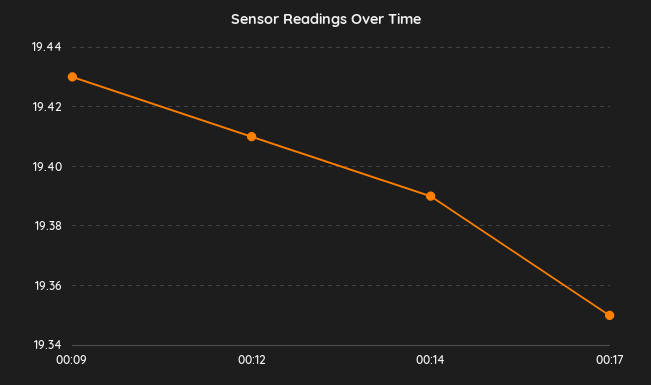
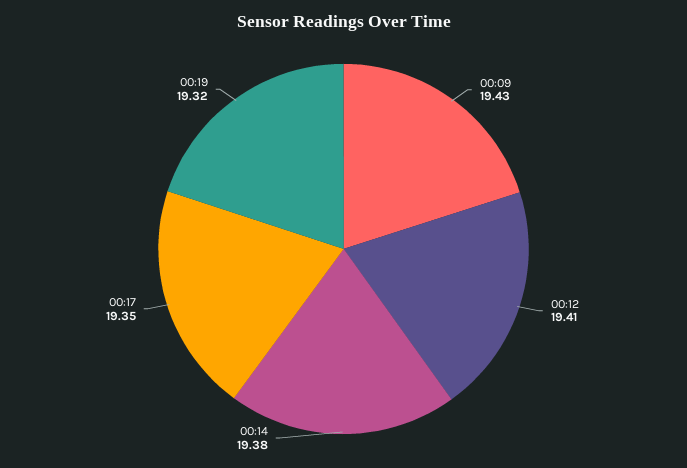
00:14: 19.39 -> 19.38
00:19: none -> 19.32

